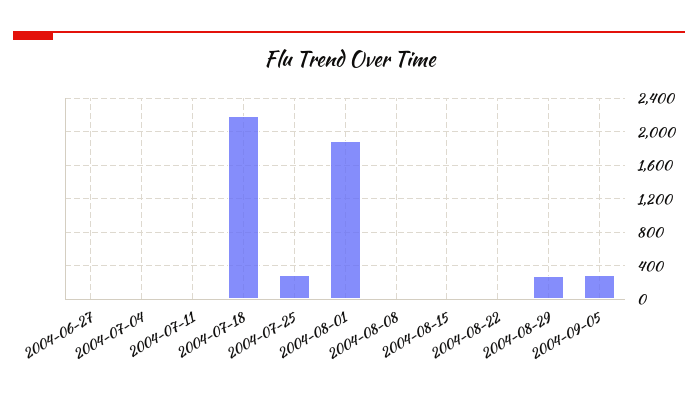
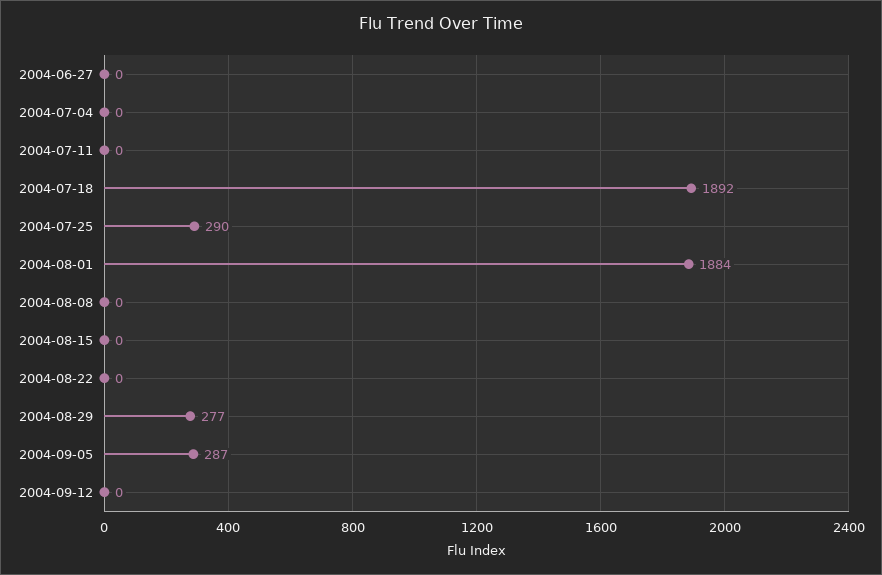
2004-07-18: 2200 -> 1892
2004-09-12: none -> 0

